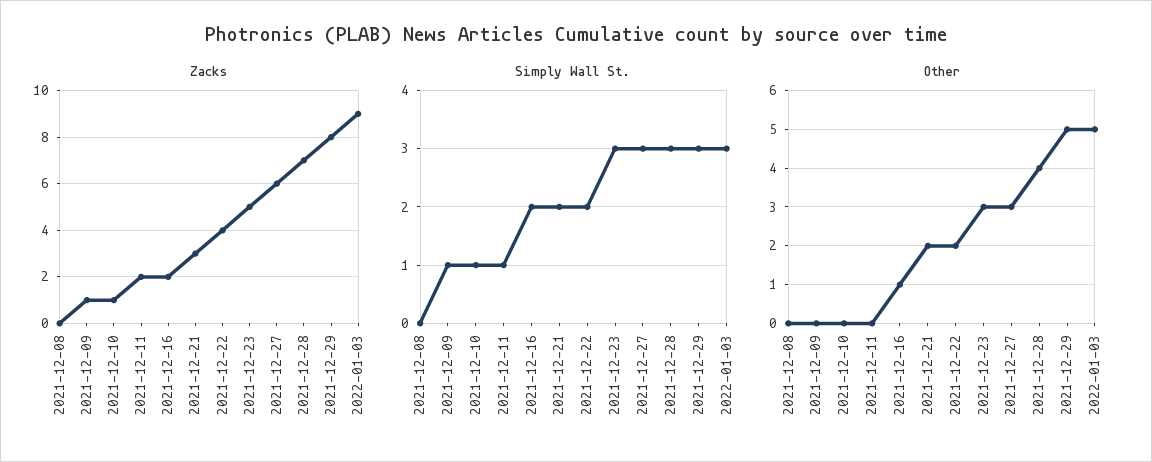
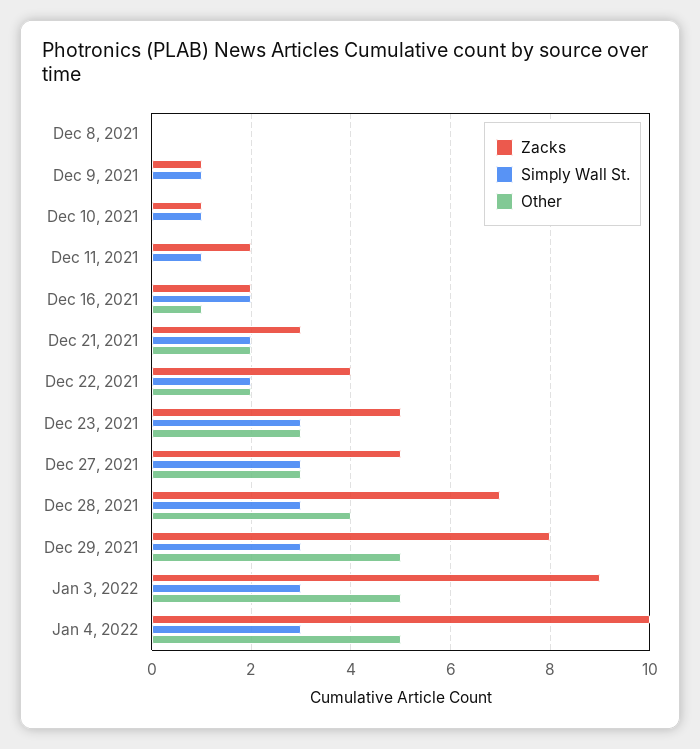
Zacks, 2021-12-27: 6 -> 5
Zacks, Jan 4, 2022: none -> 10
Simply Wall St., Jan 4, 2022: none -> 3
Other, Jan 4, 2022: none -> 5

